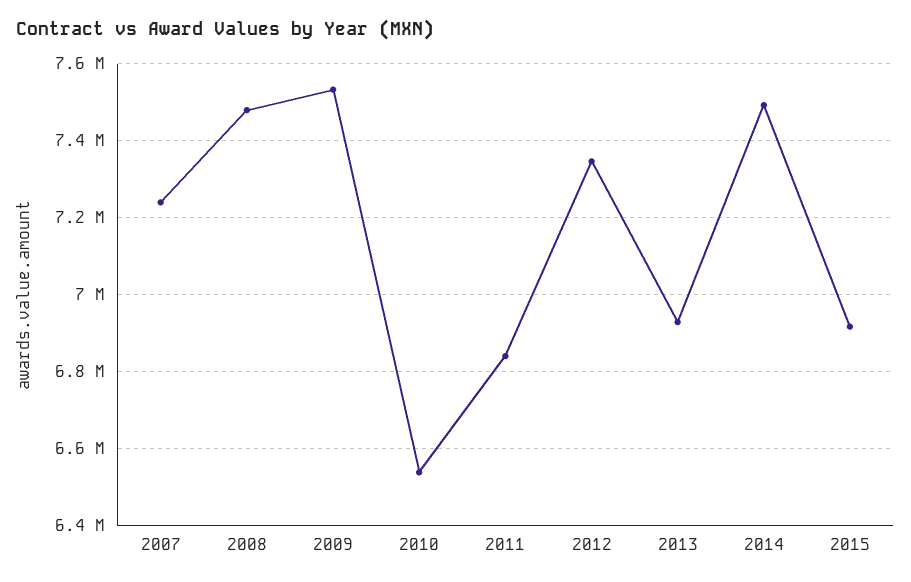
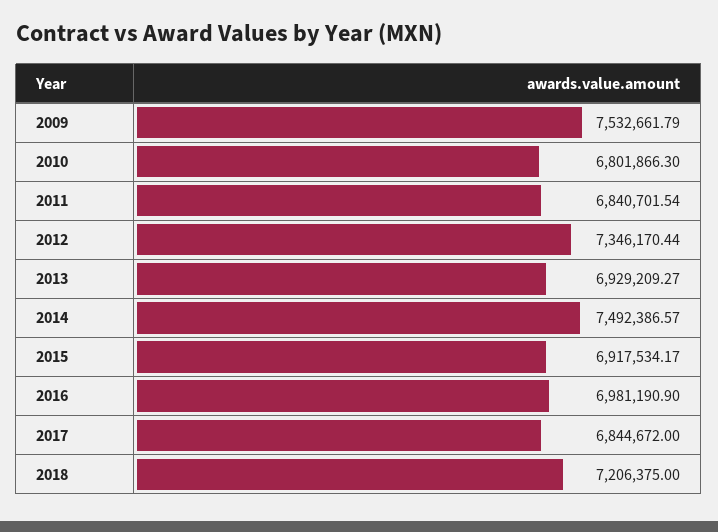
2007: 7240000 -> none
2008: 7480000 -> none
2010: 6540000 -> 6801866.3
2016: none -> 6981190.9
2017: none -> 6844672
2018: none -> 7206375

